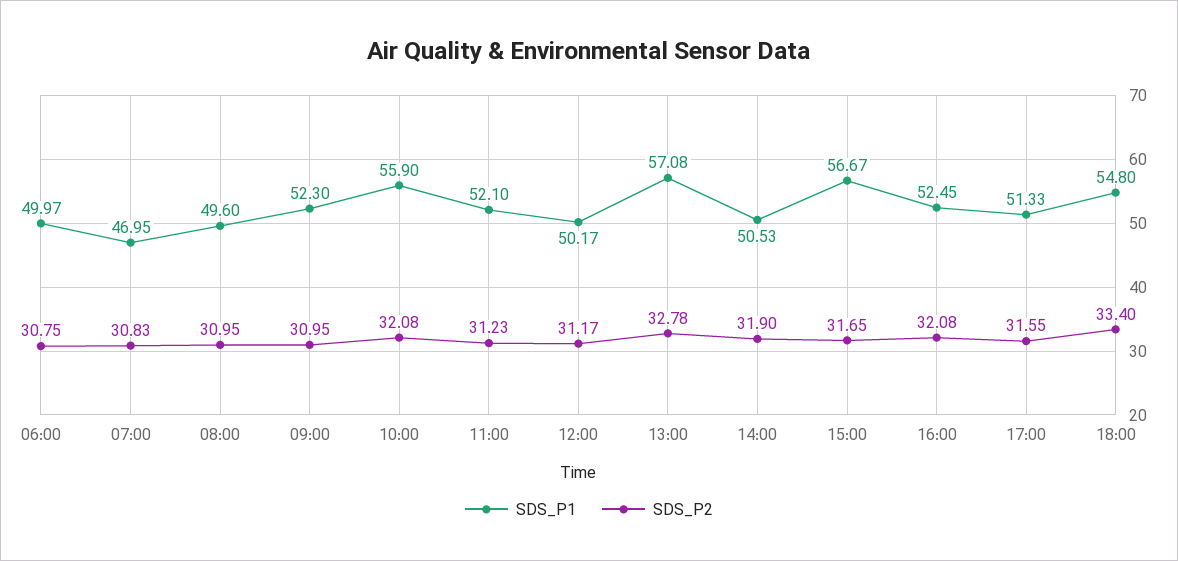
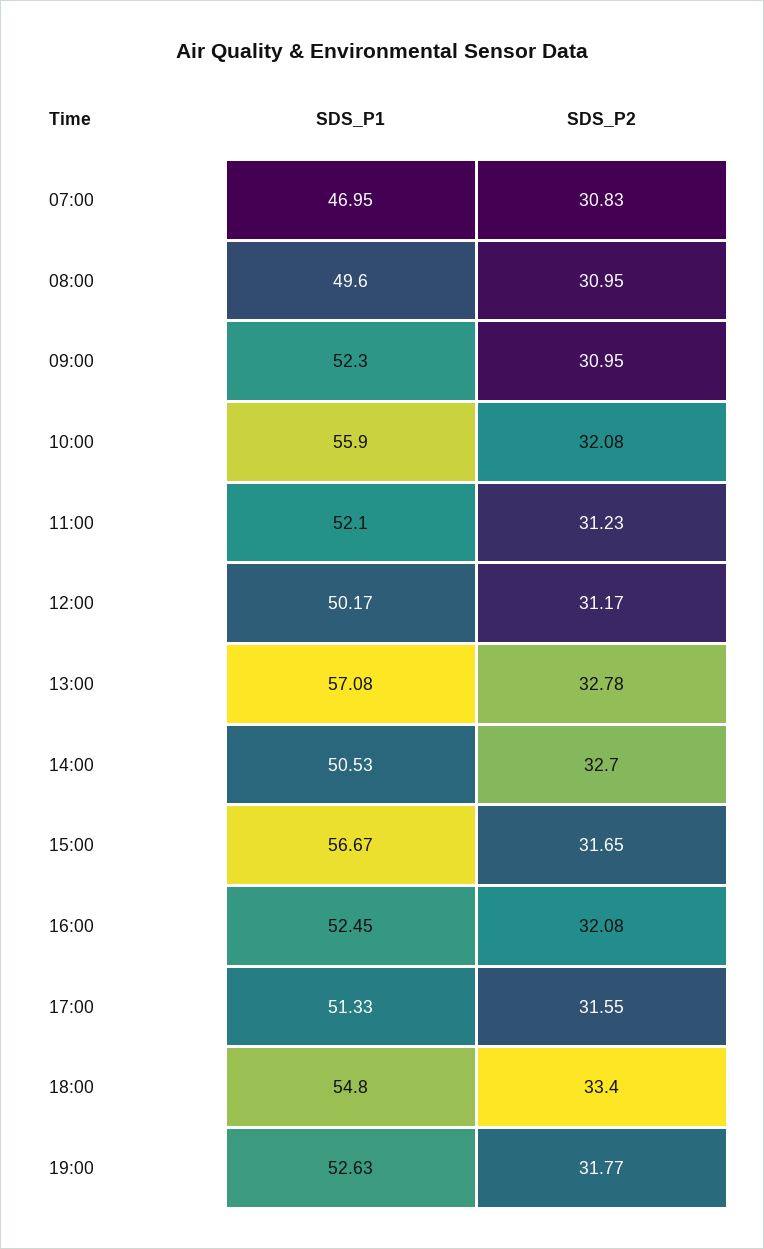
SDS_P1, 06:00: 49.97 -> none
SDS_P2, 06:00: 30.75 -> none
SDS_P2, 14:00: 31.9 -> 32.7
SDS_P1, 19:00: none -> 52.63
SDS_P2, 19:00: none -> 31.77

